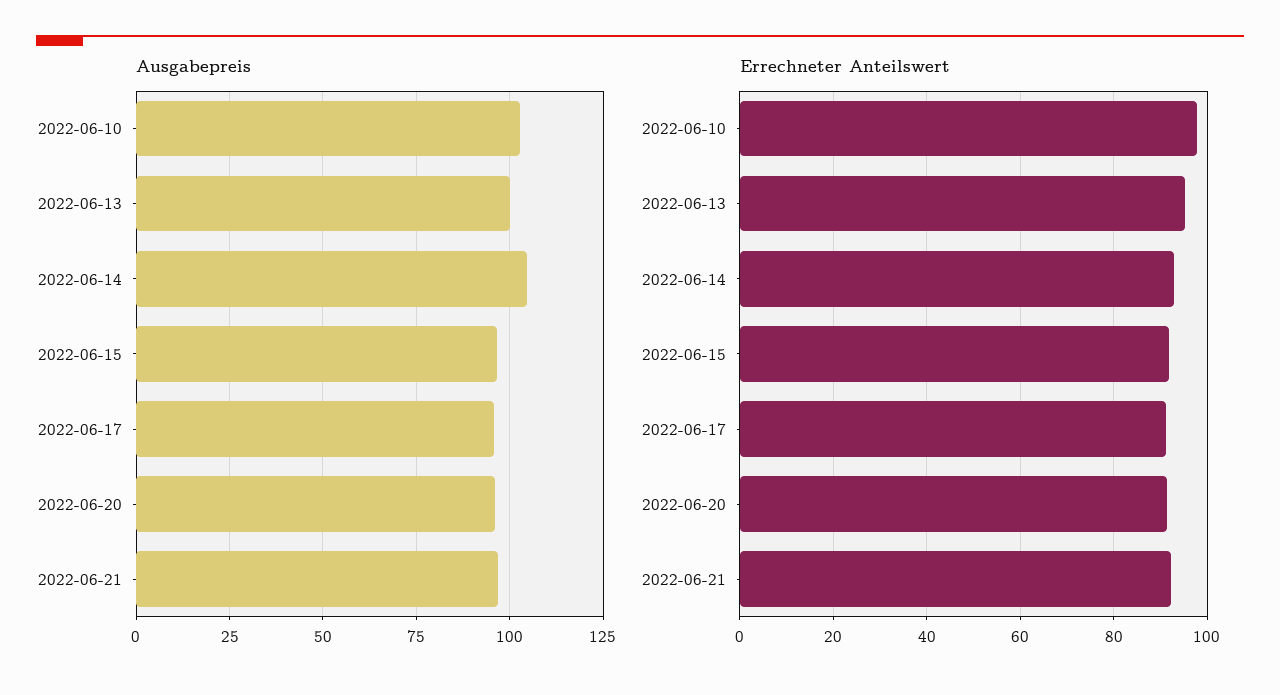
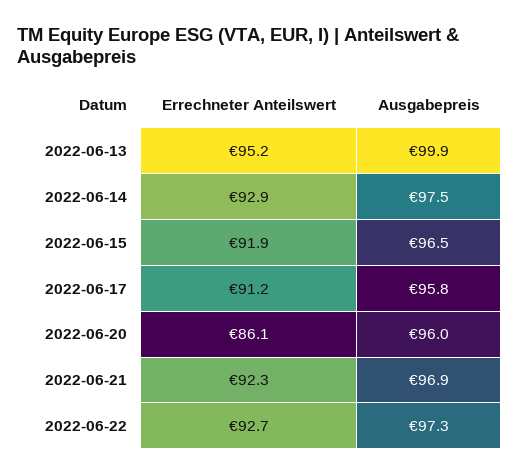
Ausgabepreis, 2022-06-10: 102.5 -> none
Ausgabepreis, 2022-06-14: 105 -> 97.5
Errechneter Anteilswert, 2022-06-10: 98 -> none
Errechneter Anteilswert, 2022-06-20: 92 -> 86.1
Errechneter Anteilswert, 2022-06-22: none -> 92.7
Ausgabepreis, 2022-06-22: none -> 97.3

